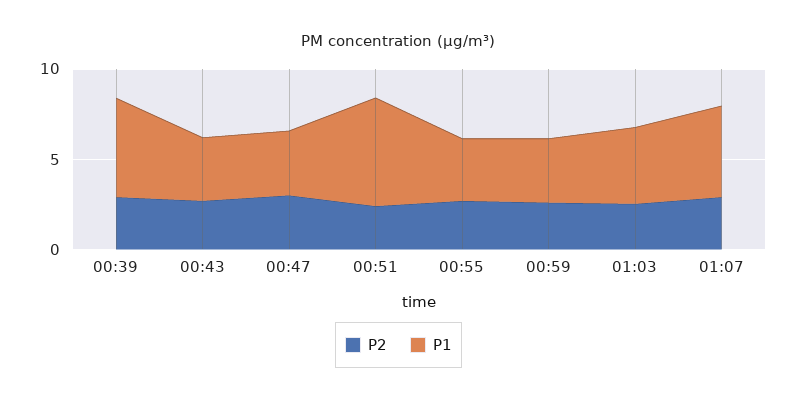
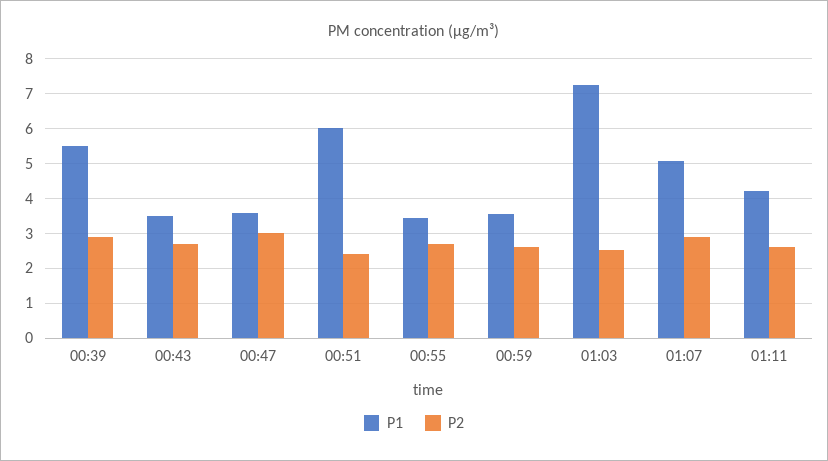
P1, 01:03: 4 -> 7.2
P1, 01:11: none -> 4.2
P2, 01:11: none -> 2.6

